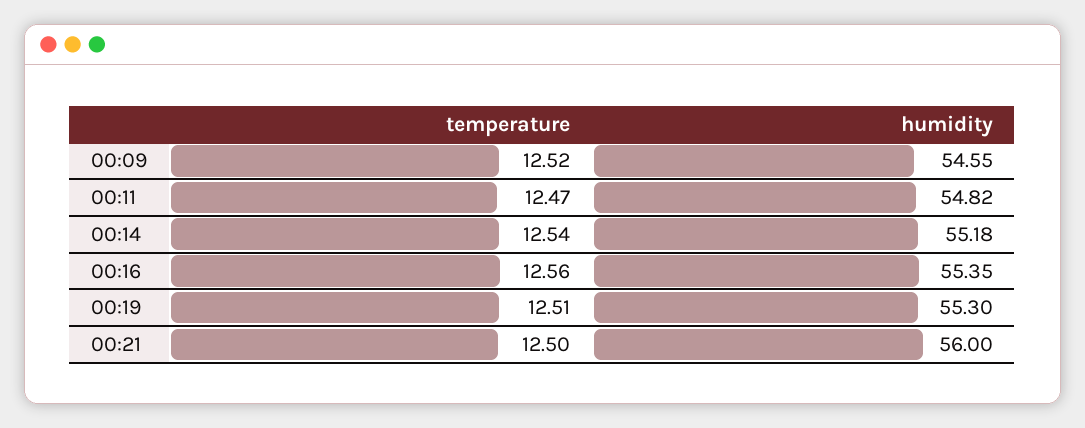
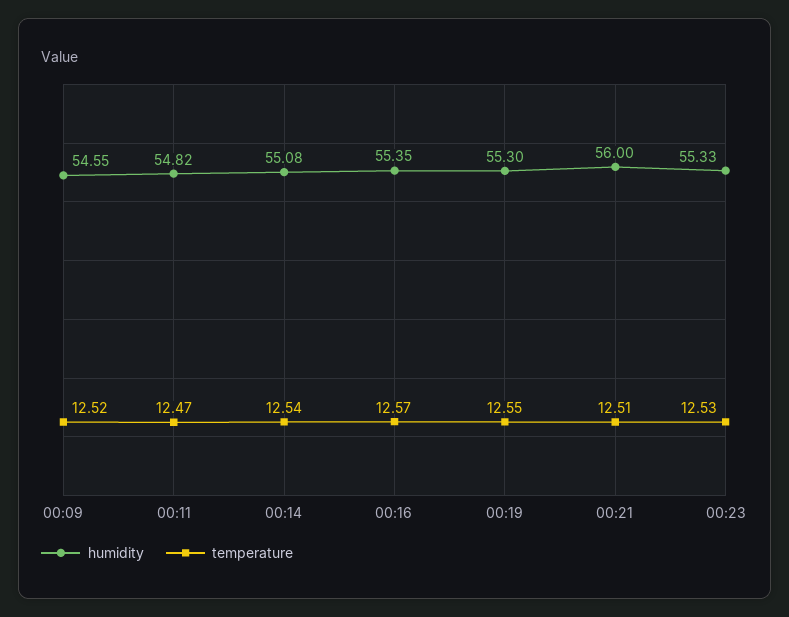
humidity, 00:14: 55.18 -> 55.08
temperature, 00:16: 12.56 -> 12.57
temperature, 00:19: 12.51 -> 12.55
temperature, 00:21: 12.5 -> 12.51
humidity, 00:23: none -> 55.33
temperature, 00:23: none -> 12.53

